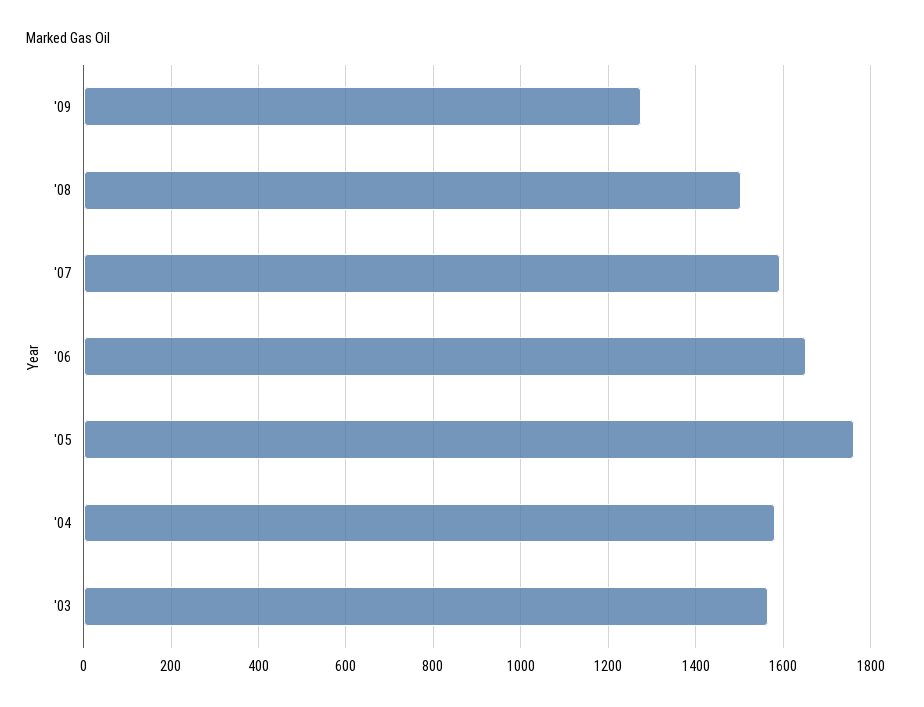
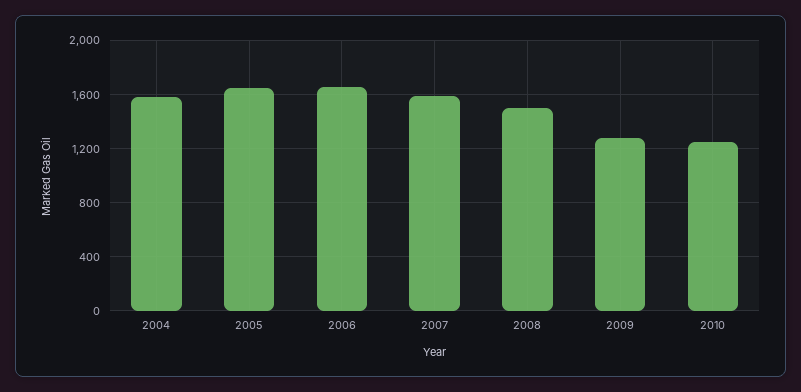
'05: 1760 -> 1650
'03: 1560 -> none
2010: none -> 1250

